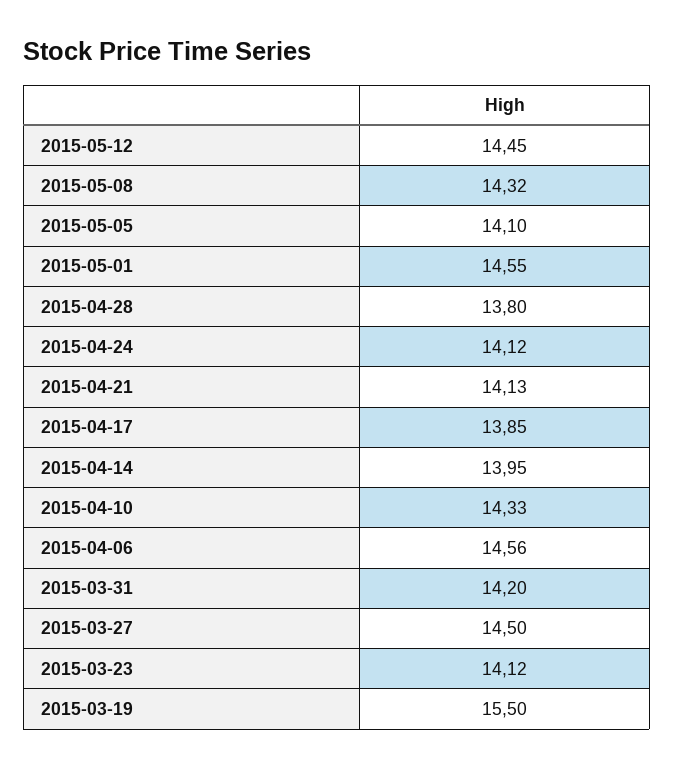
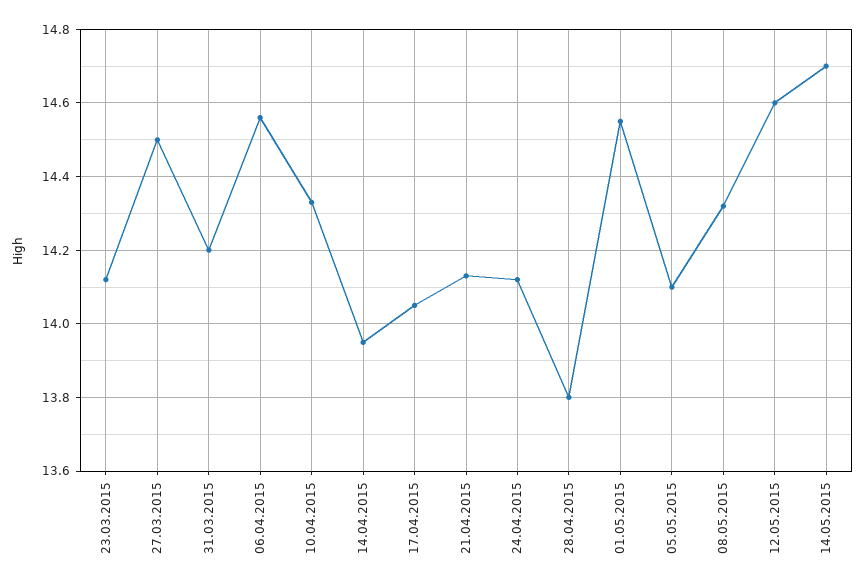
2015-05-12: 14.45 -> 14.6
2015-04-17: 13.85 -> 14.05
2015-03-19: 15.5 -> none
14.05.2015: none -> 14.7

